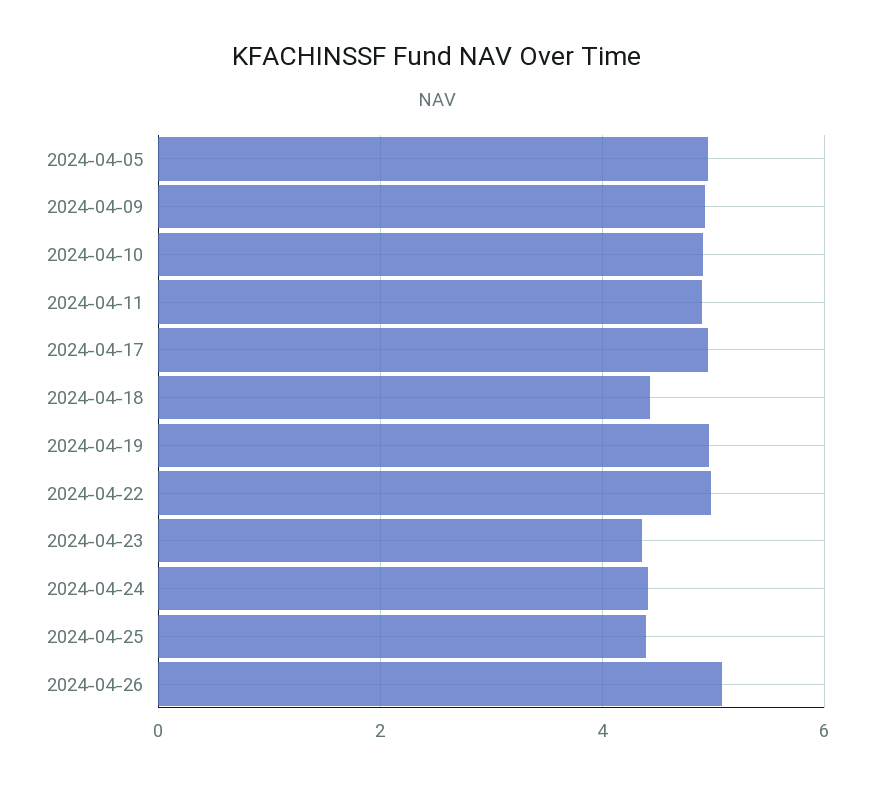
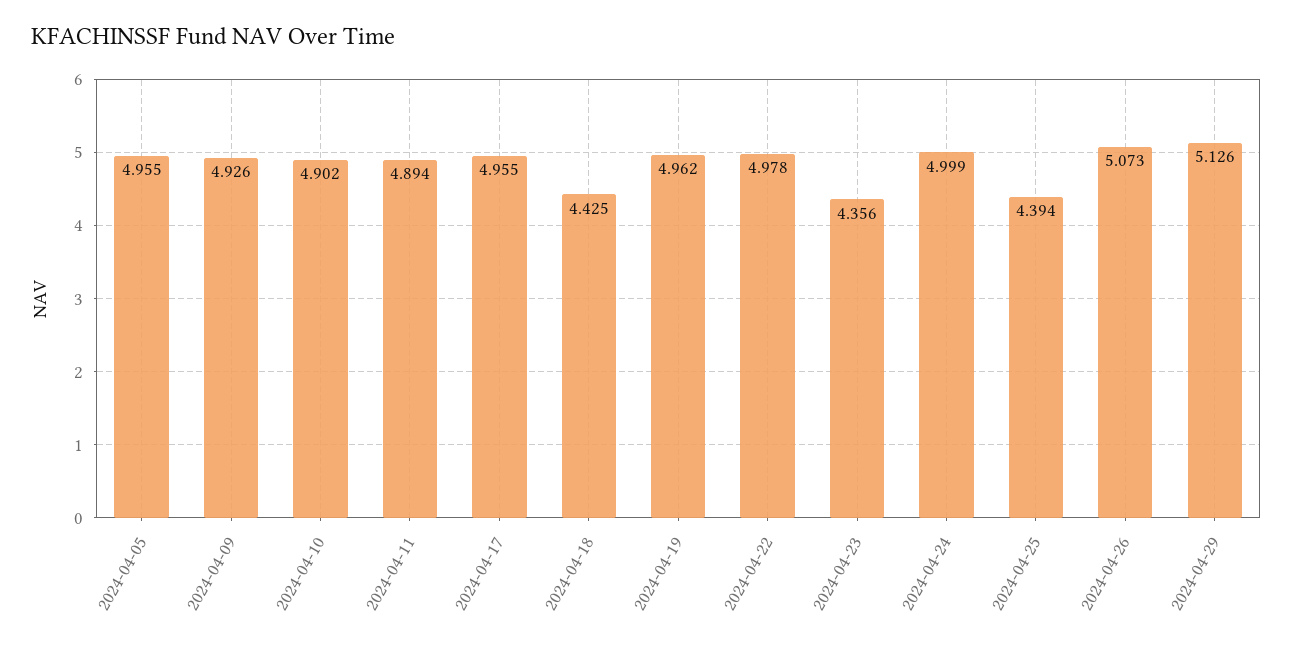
2024-04-24: 4.4 -> 4.999
2024-04-29: none -> 5.126

